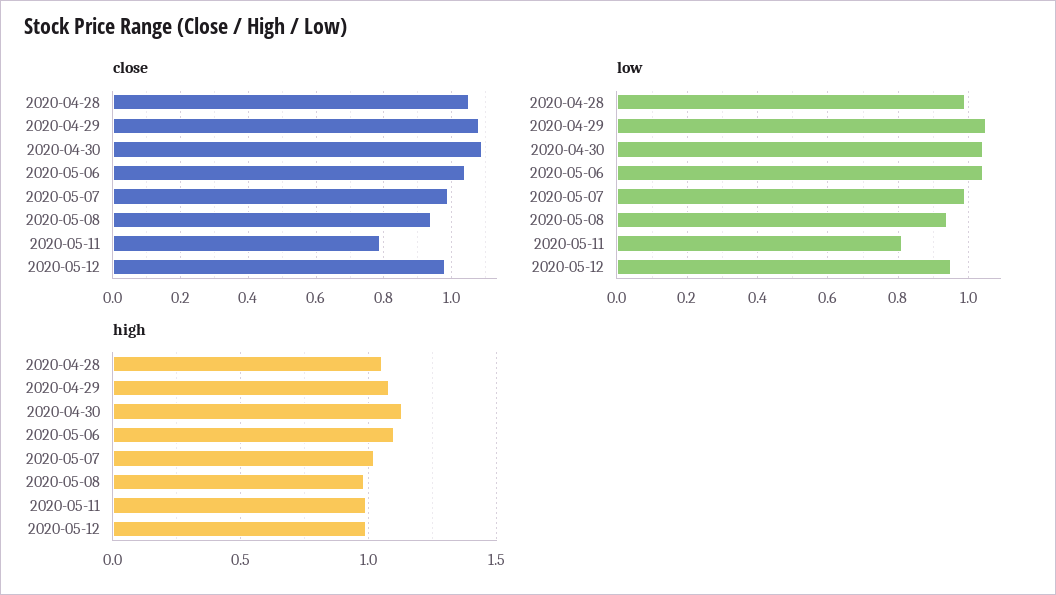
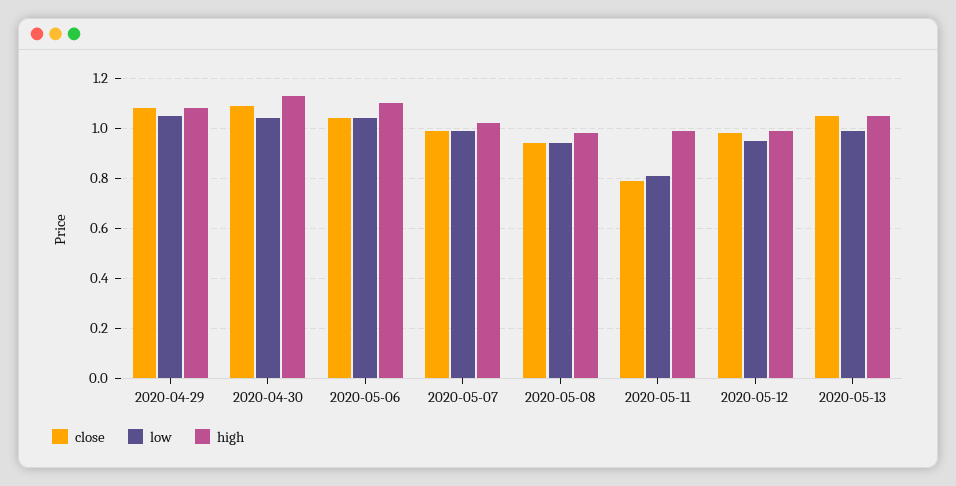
close, 2020-04-28: 1.05 -> none
low, 2020-04-28: 1 -> none
high, 2020-04-28: 1.05 -> none
close, 2020-05-13: none -> 1.05
low, 2020-05-13: none -> 1
high, 2020-05-13: none -> 1.05

